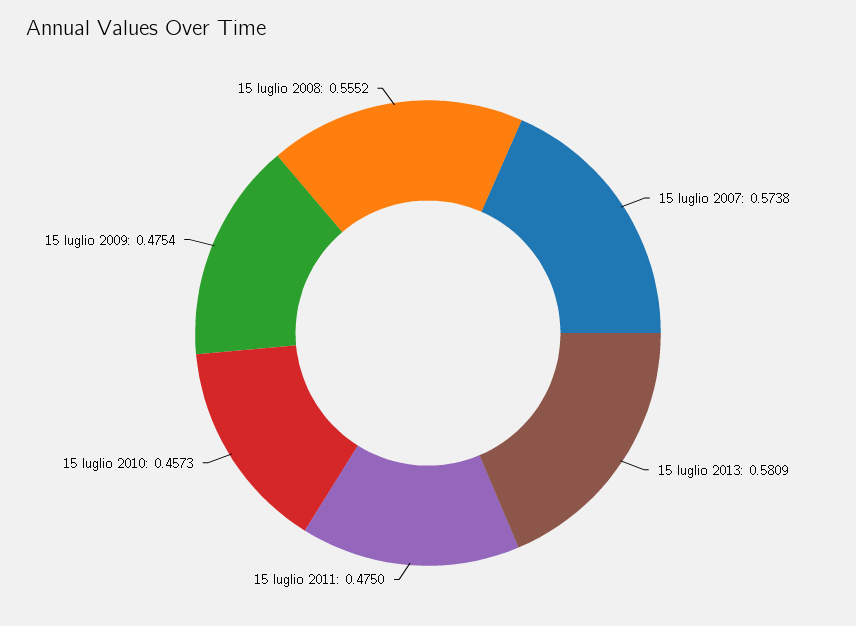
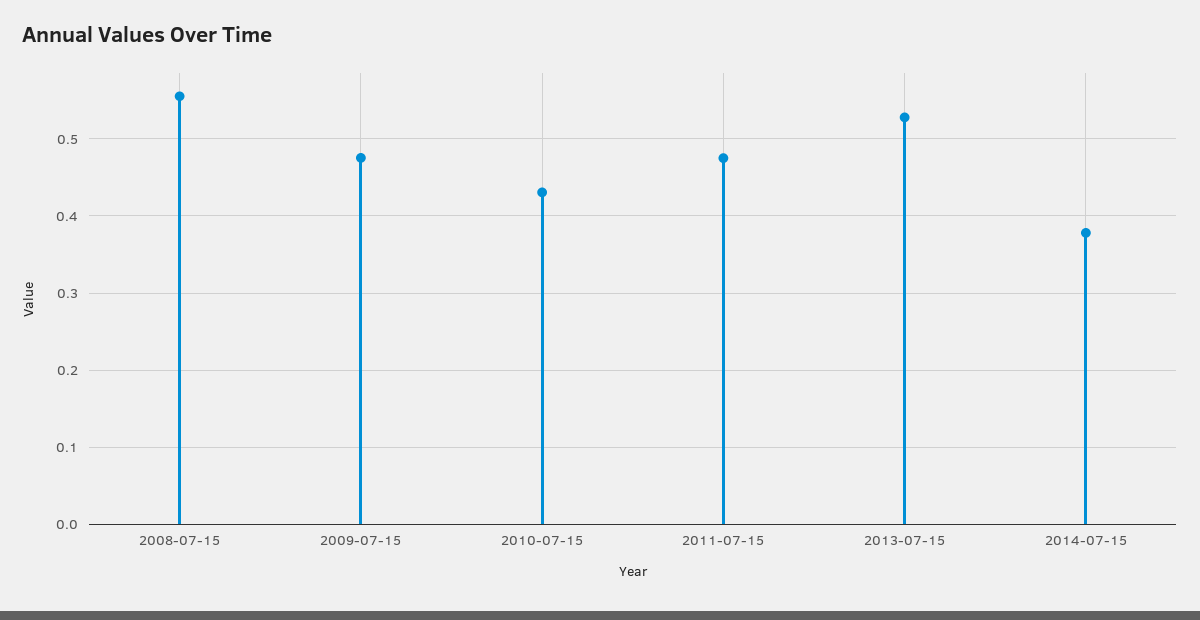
15 luglio 2007: 0.5738 -> none
15 luglio 2013: 0.5809 -> 0.53
15 luglio 2010: 0.4573 -> 0.43
2014-07-15: none -> 0.38

